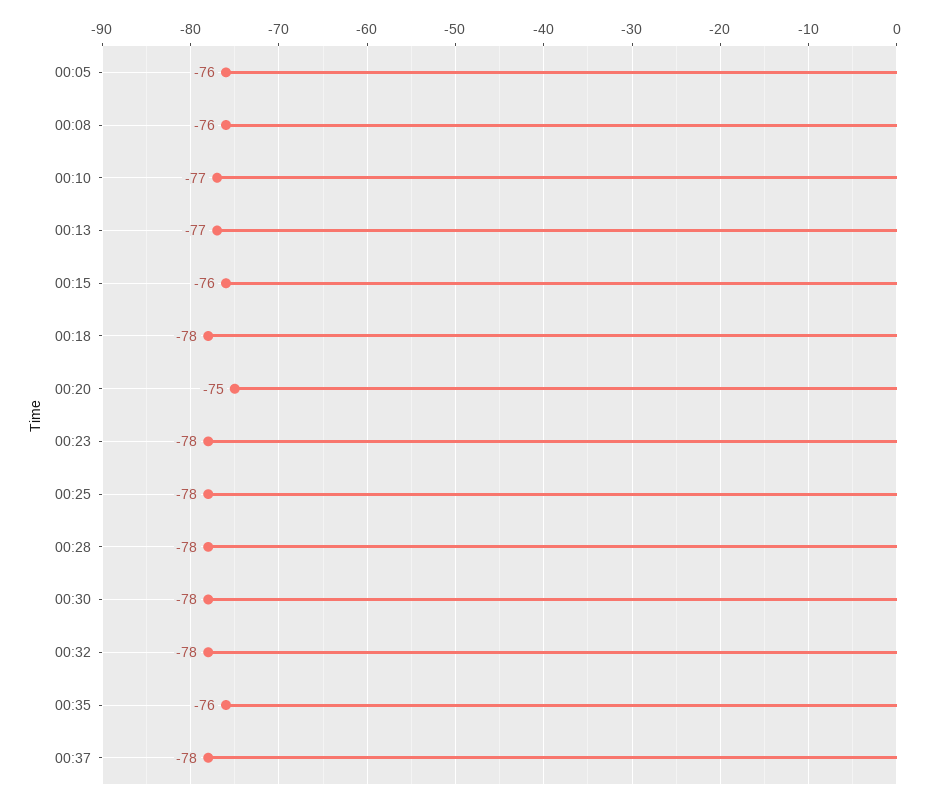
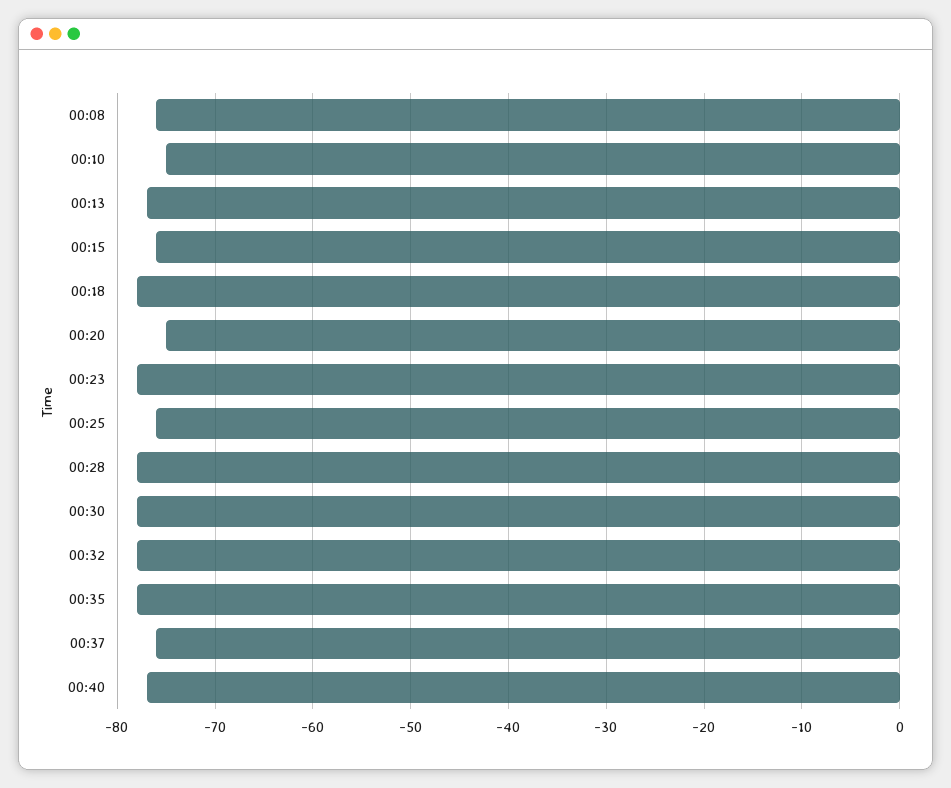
00:05: -76 -> none
00:10: -77 -> -75
00:25: -78 -> -76
00:35: -76 -> -78
00:37: -78 -> -76
00:40: none -> -77

